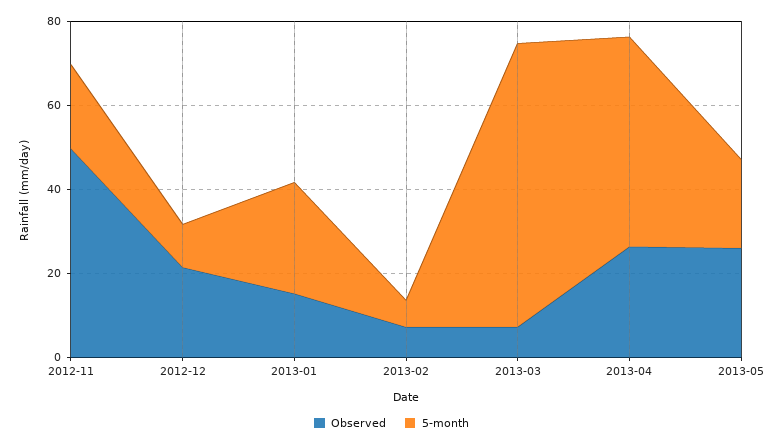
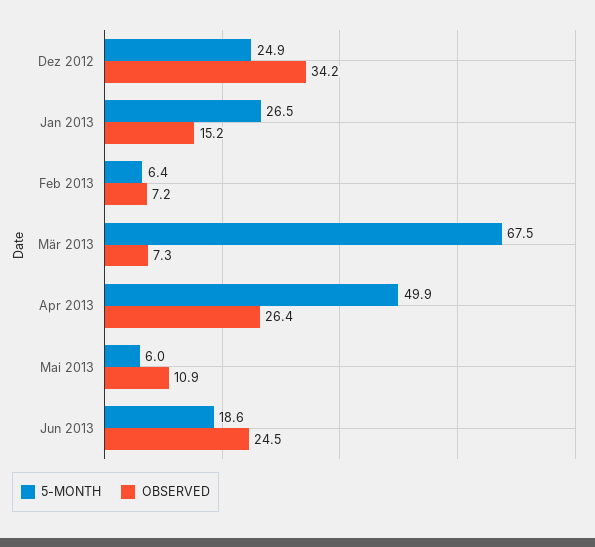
Observed, 2012-11: 50 -> none
5-month, 2012-11: 20 -> none
Observed, 2012-12: 20 -> 34.2
5-month, 2012-12: 10 -> 24.9
Observed, 2013-05: 25 -> 10.9
5-month, 2013-05: 20 -> 6
5-month, Jun 2013: none -> 18.6
Observed, Jun 2013: none -> 24.5

